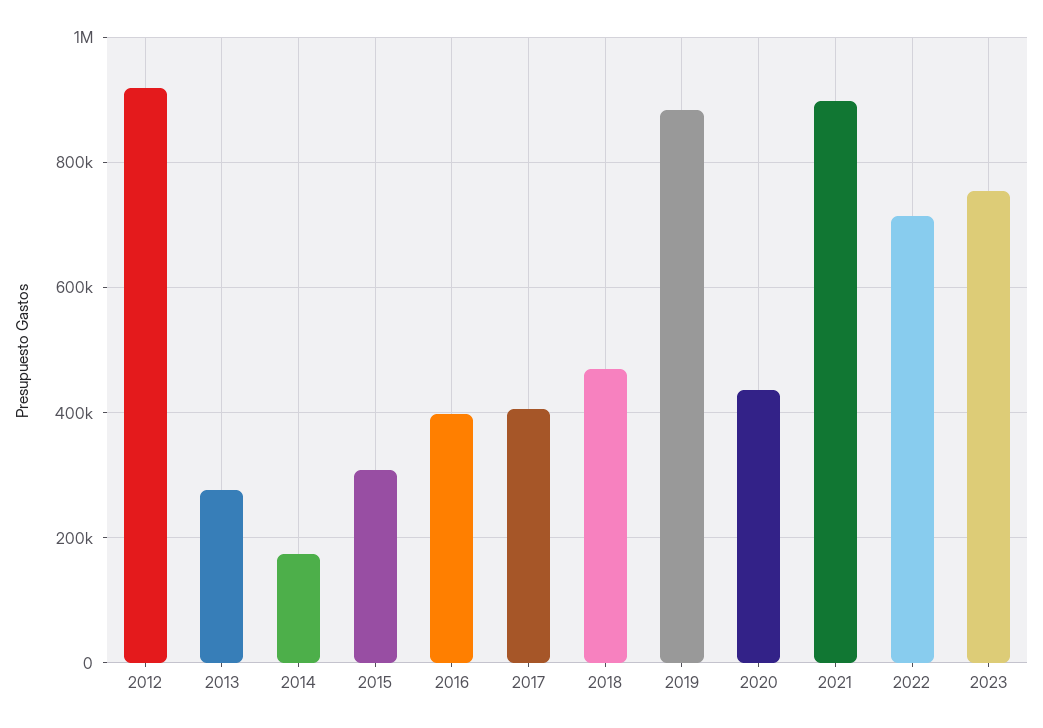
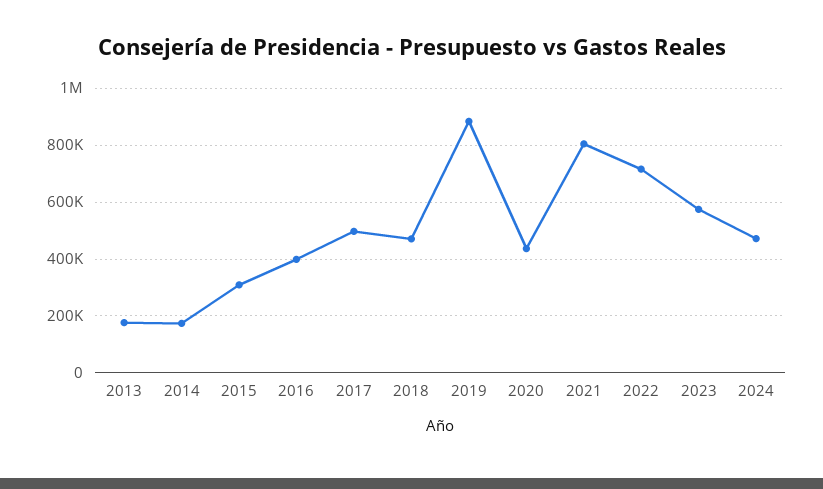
2012: 920000 -> none
2013: 280000 -> 175000
2017: 400000 -> 500000
2021: 900000 -> 800000
2023: 760000 -> 575000
2024: none -> 475000

